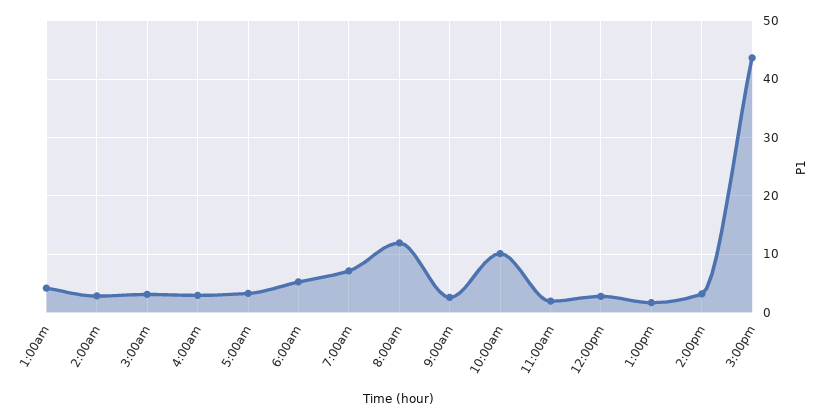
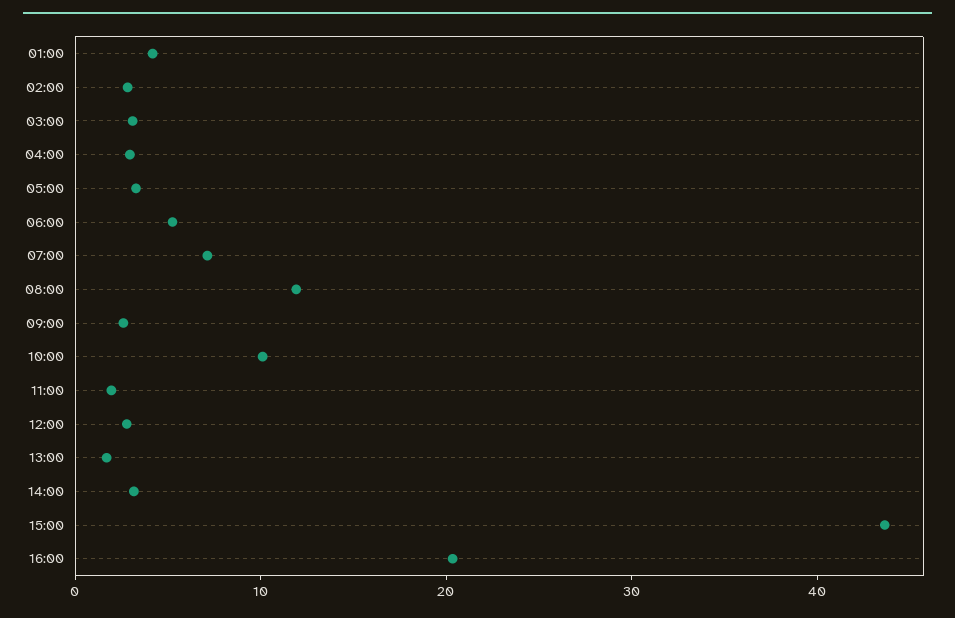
16:00: none -> 20

